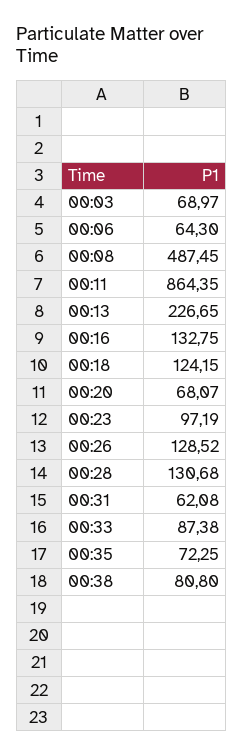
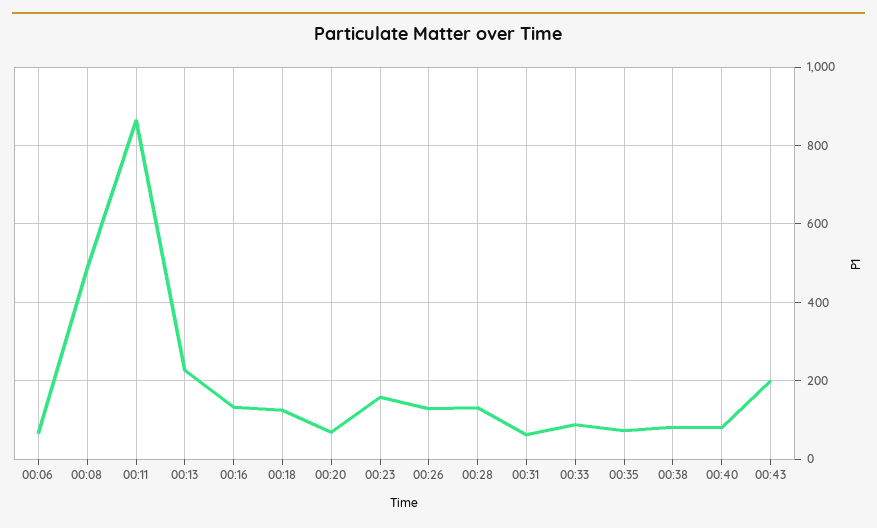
00:03: 68.97 -> none
00:23: 97.19 -> 160
00:40: none -> 80
00:43: none -> 200

